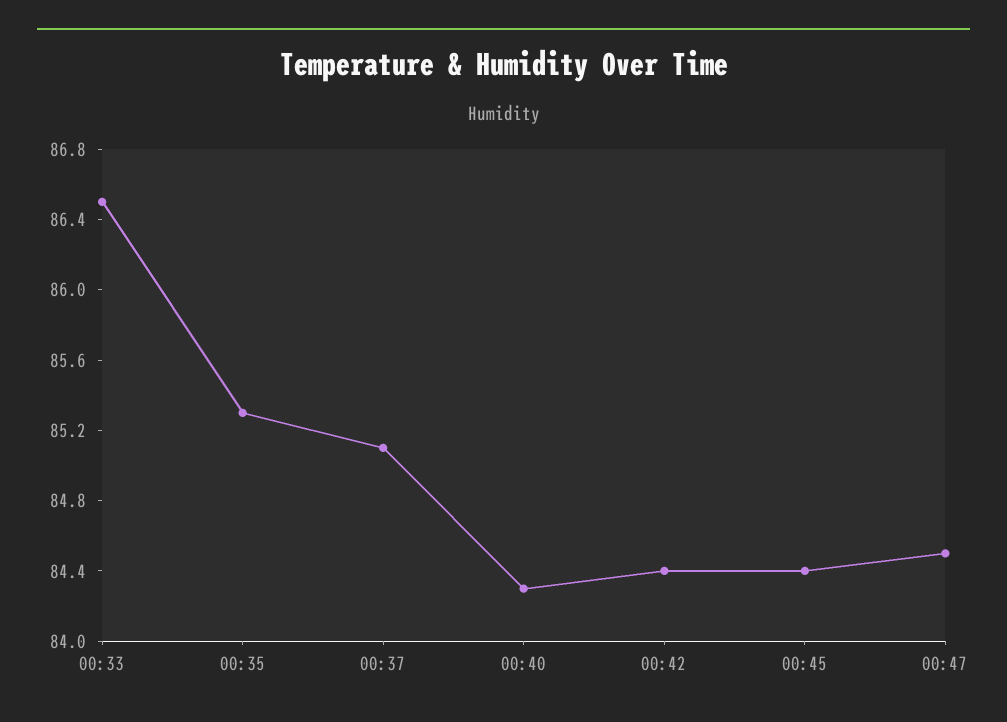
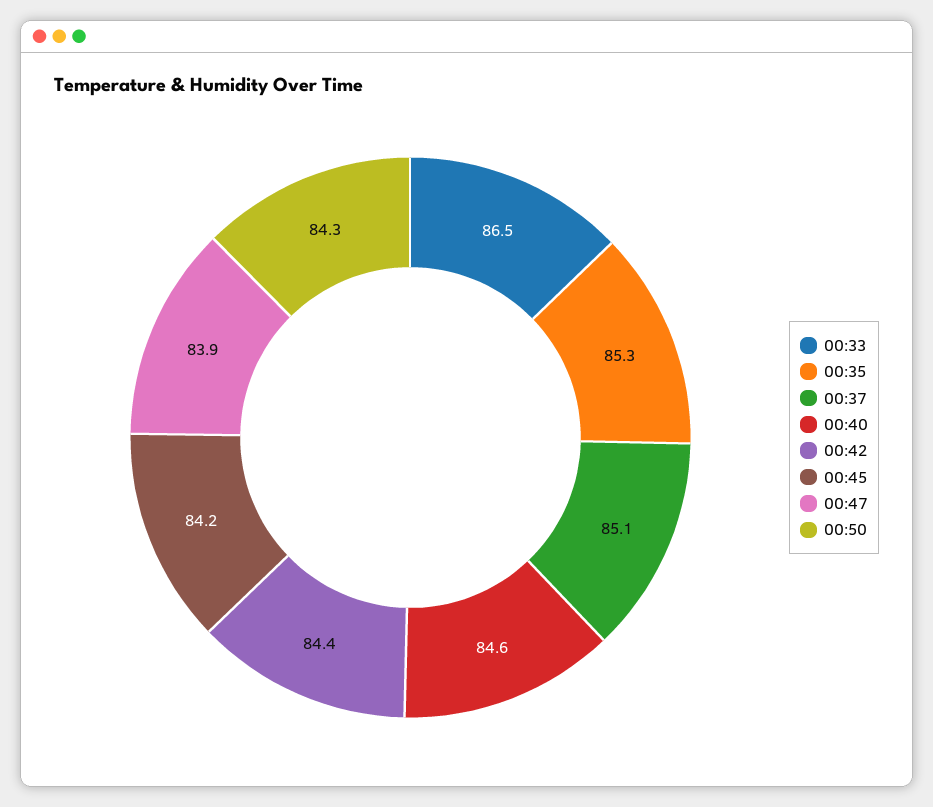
00:40: 84.3 -> 84.6
00:45: 84.4 -> 84.2
00:47: 84.5 -> 83.9
00:50: none -> 84.3

